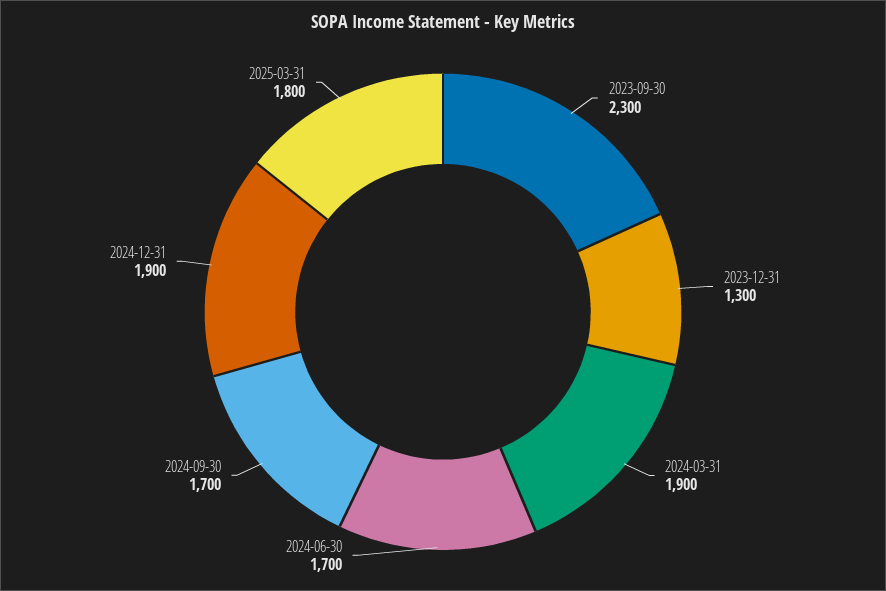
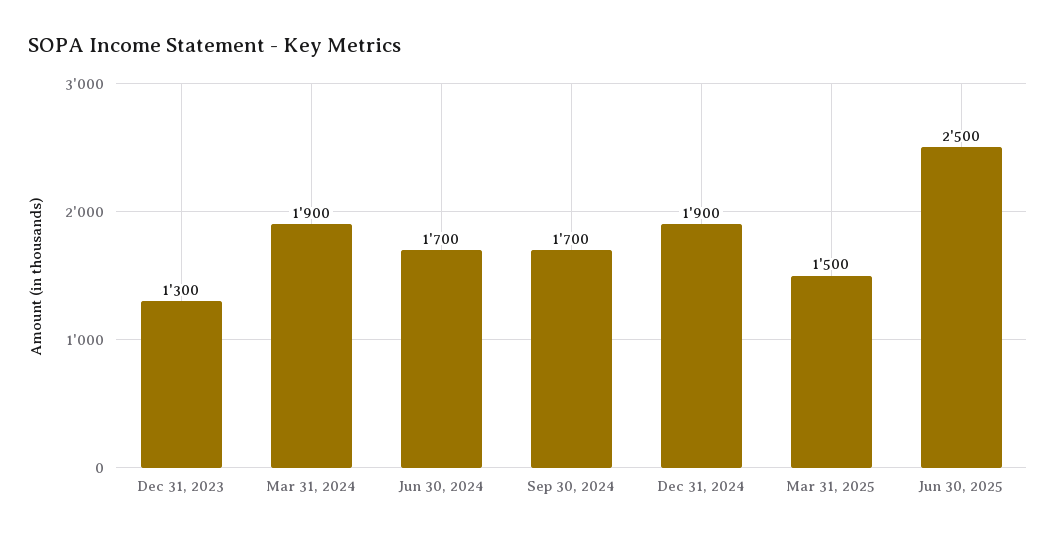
2023-09-30: 2300 -> none
2025-03-31: 1800 -> 1500
Jun 30, 2025: none -> 2500

